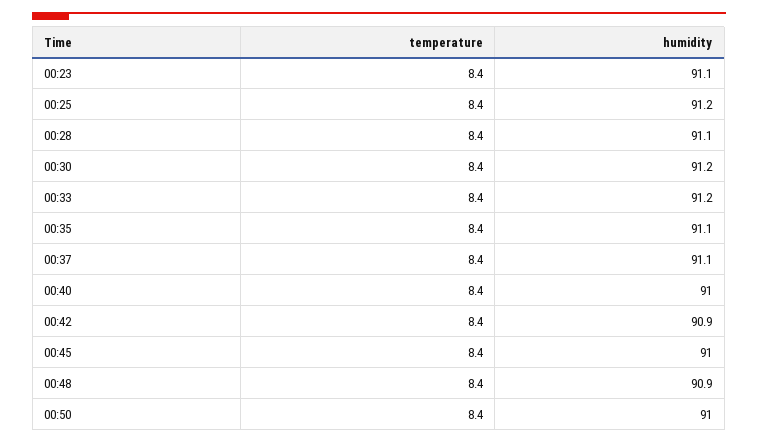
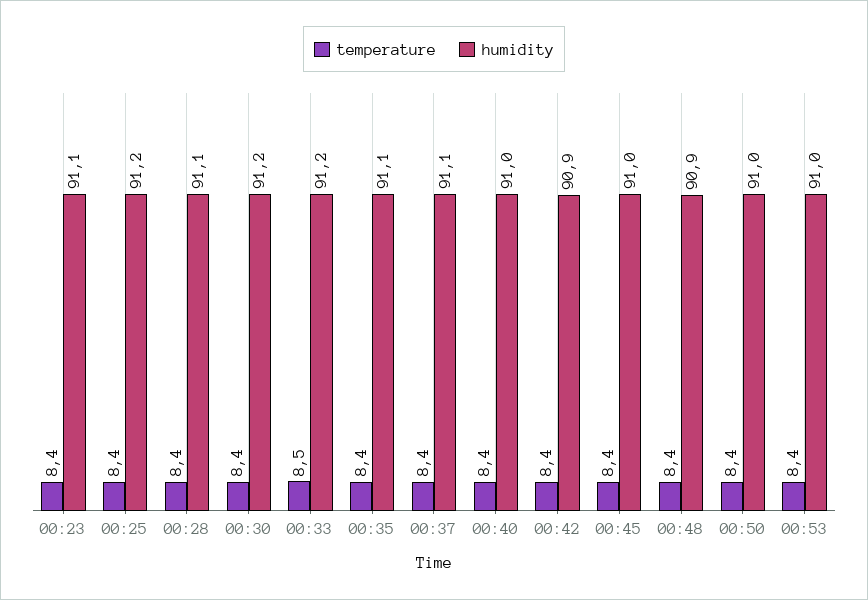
temperature, 00:33: 8.4 -> 8.5
temperature, 00:53: none -> 8.4
humidity, 00:53: none -> 91

